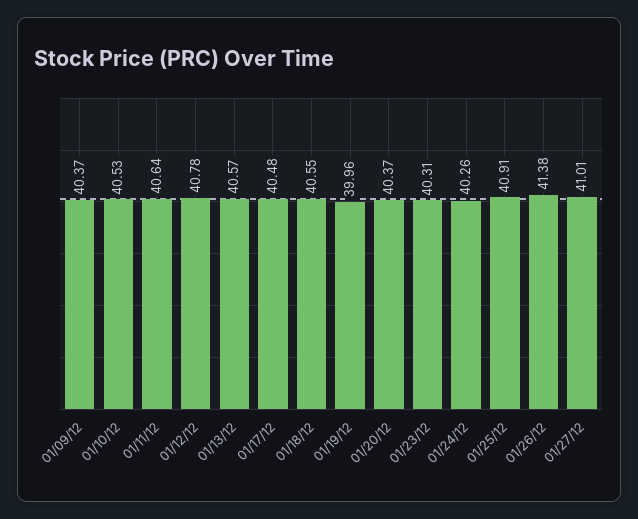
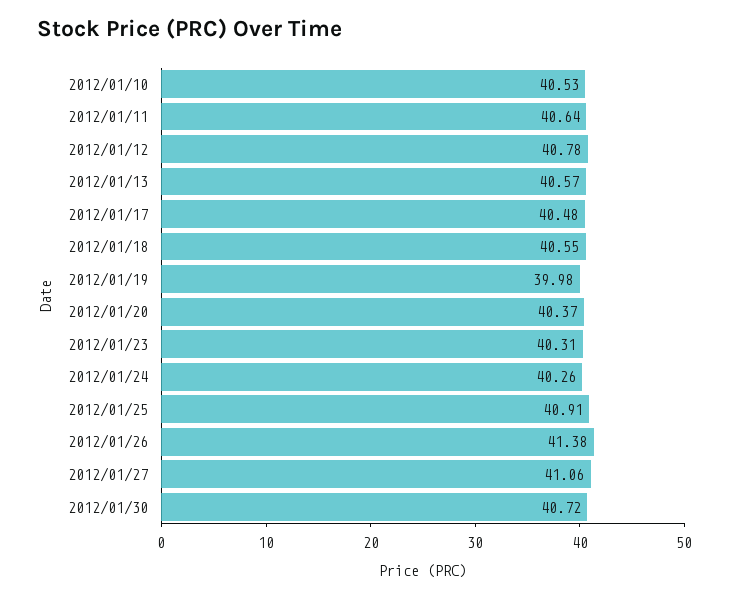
01/09/12: 40.37 -> none
01/19/12: 39.96 -> 39.98
01/27/12: 41.01 -> 41.06
2012/01/30: none -> 40.72

